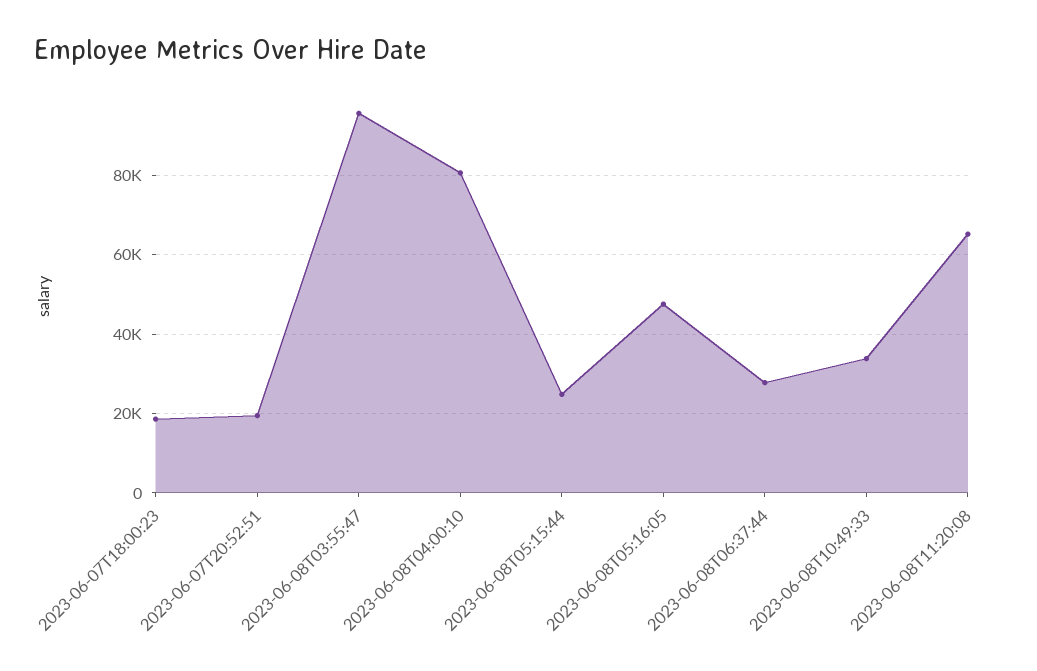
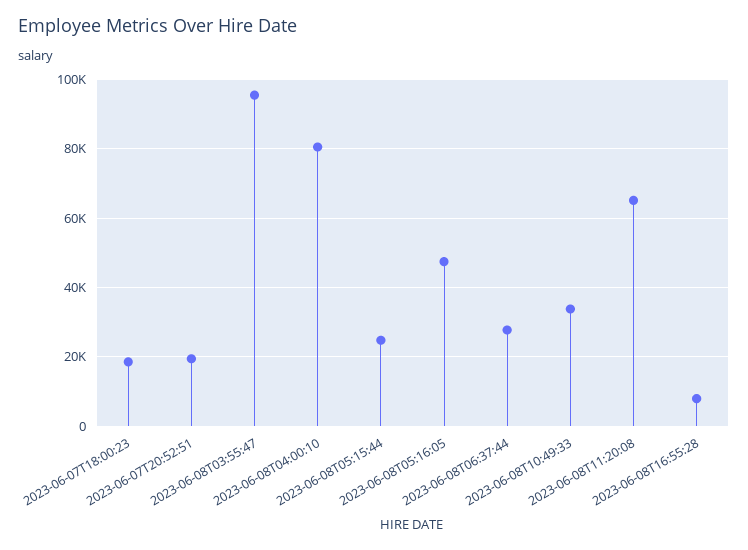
2023-06-08T16:55:28: none -> 8000

